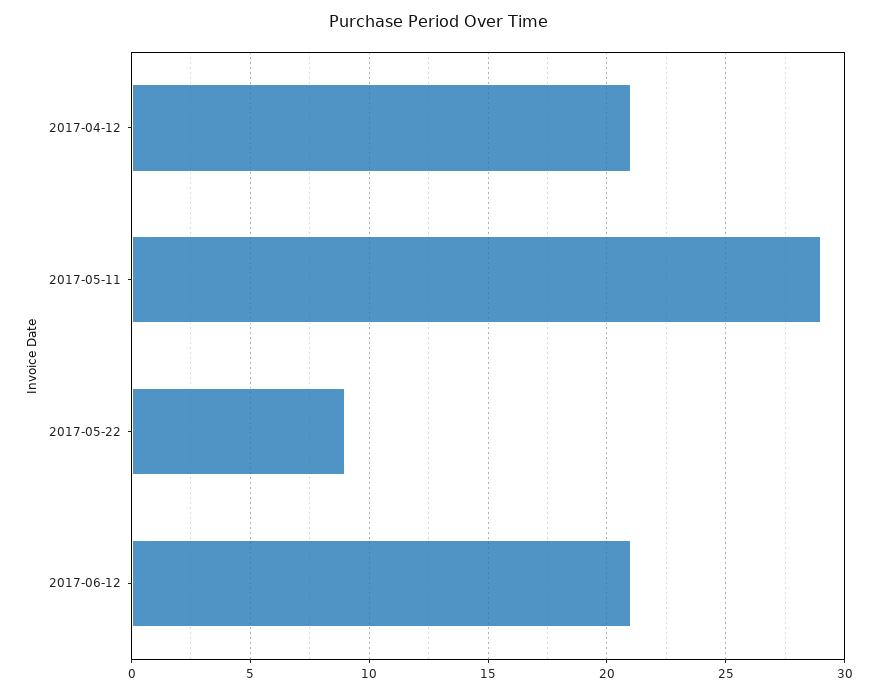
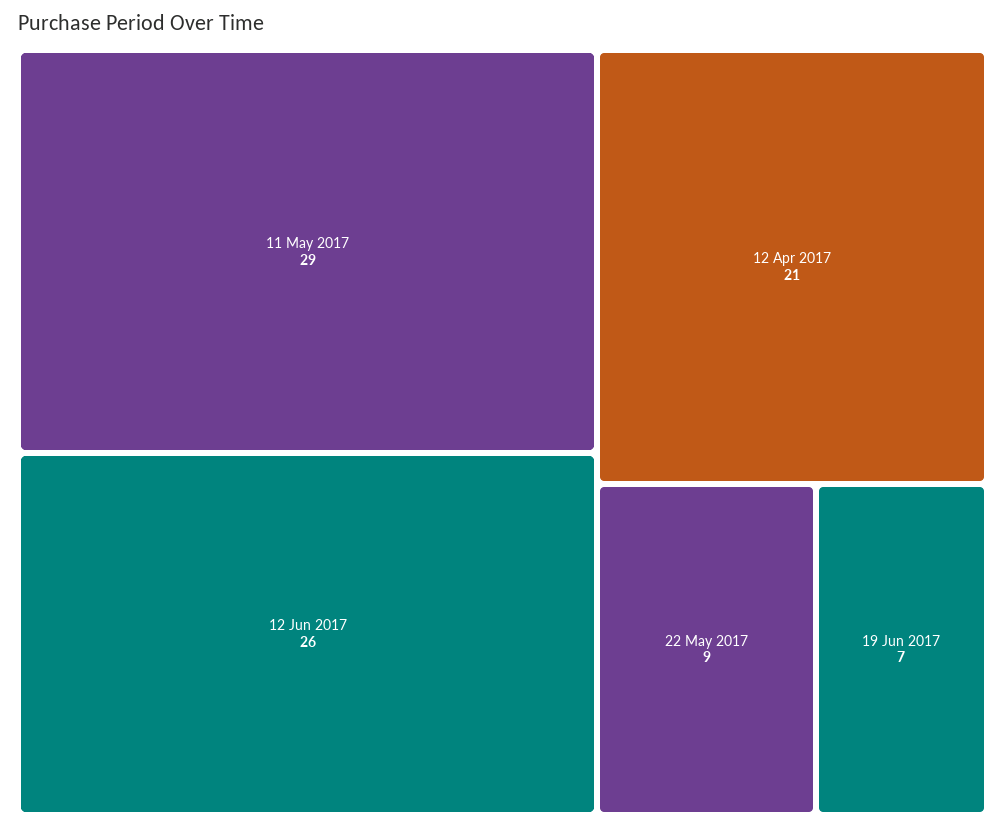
2017-06-12: 21 -> 26
19 Jun 2017: none -> 7

